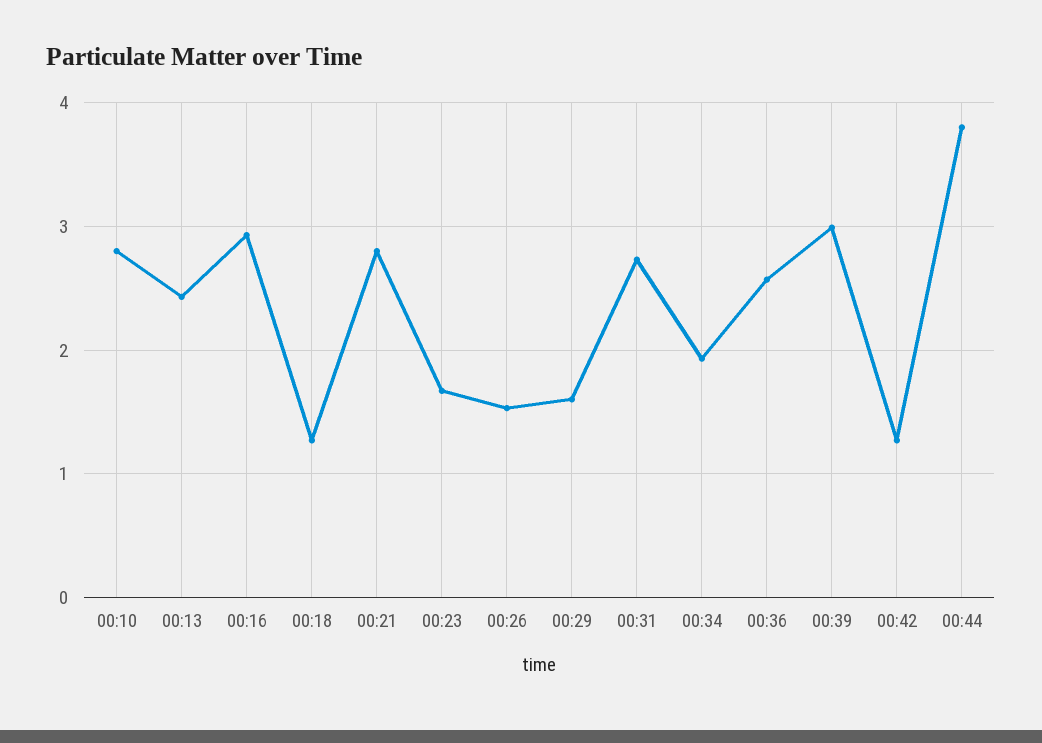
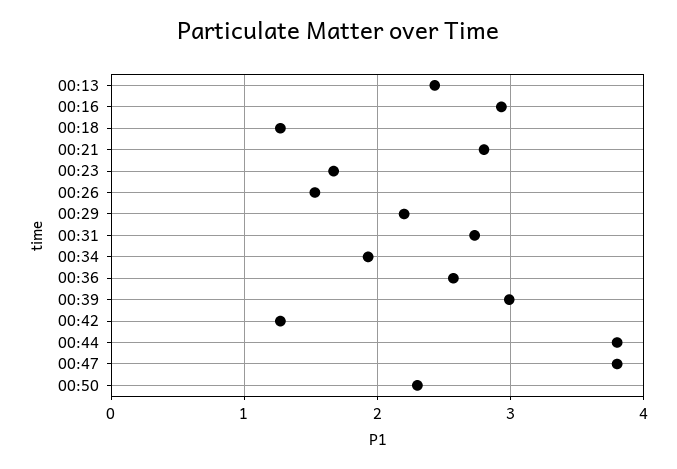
00:10: 2.8 -> none
00:29: 1.6 -> 2.2
00:47: none -> 3.8
00:50: none -> 2.3

